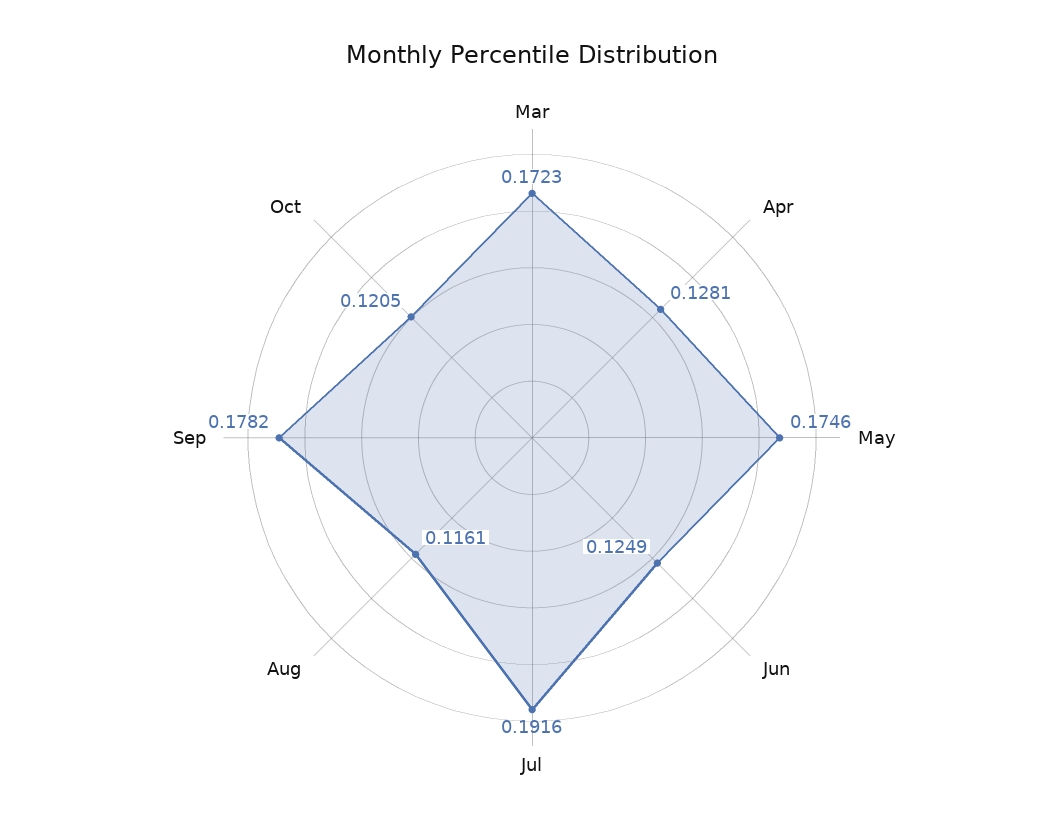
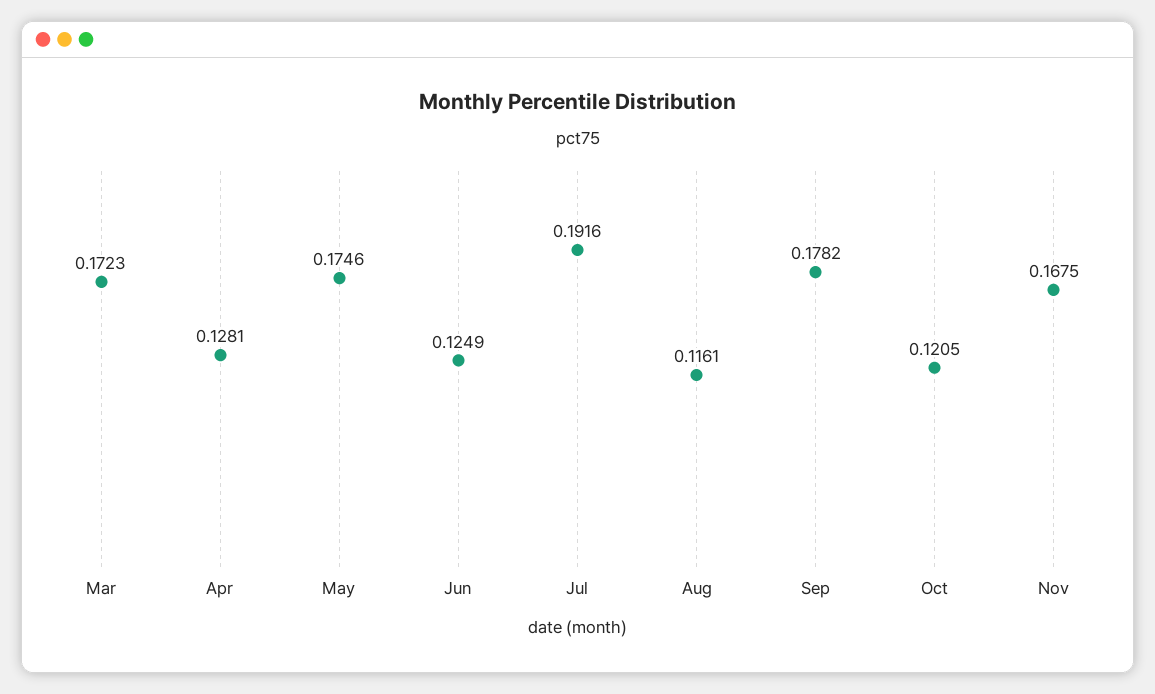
Nov: none -> 0.1675

